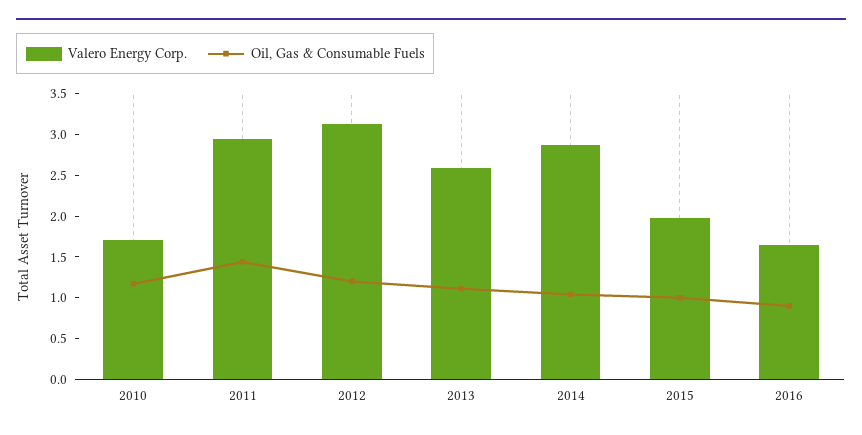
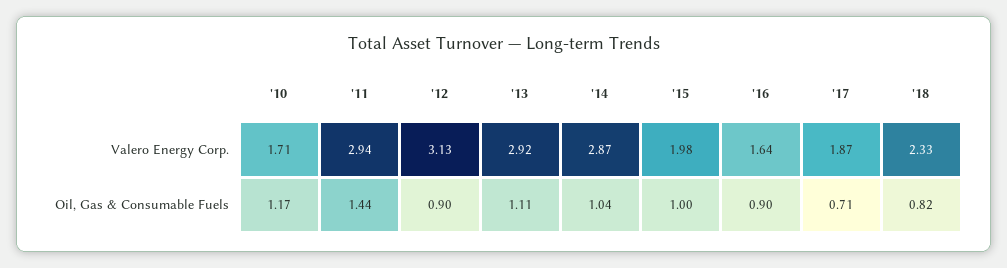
Oil, Gas & Consumable Fuels, 2012: 1.2 -> 0.9
Valero Energy Corp., 2013: 2.6 -> 2.92
Valero Energy Corp., '17: none -> 1.87
Valero Energy Corp., '18: none -> 2.33
Oil, Gas & Consumable Fuels, '17: none -> 0.71
Oil, Gas & Consumable Fuels, '18: none -> 0.82

